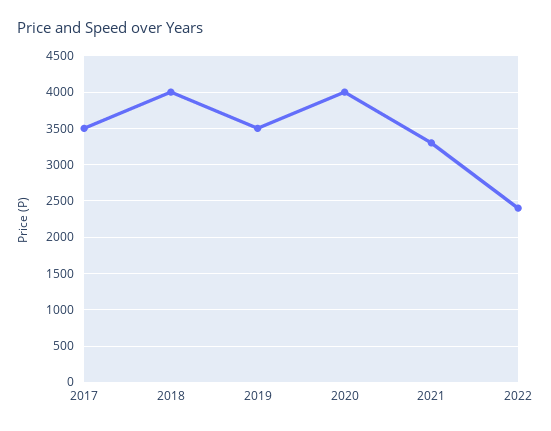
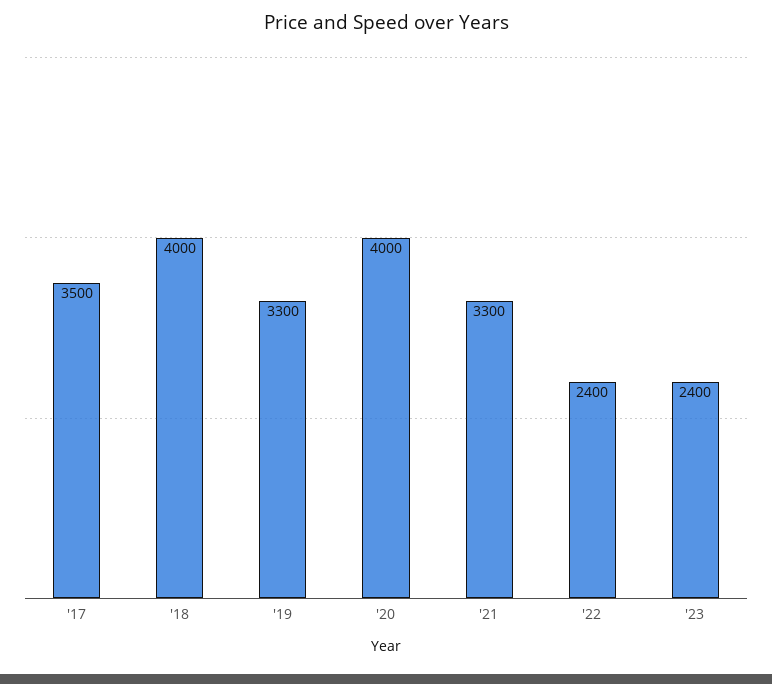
2019: 3500 -> 3300
'23: none -> 2400

